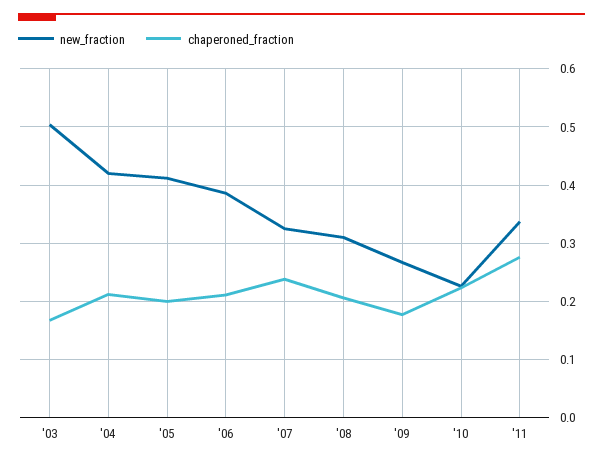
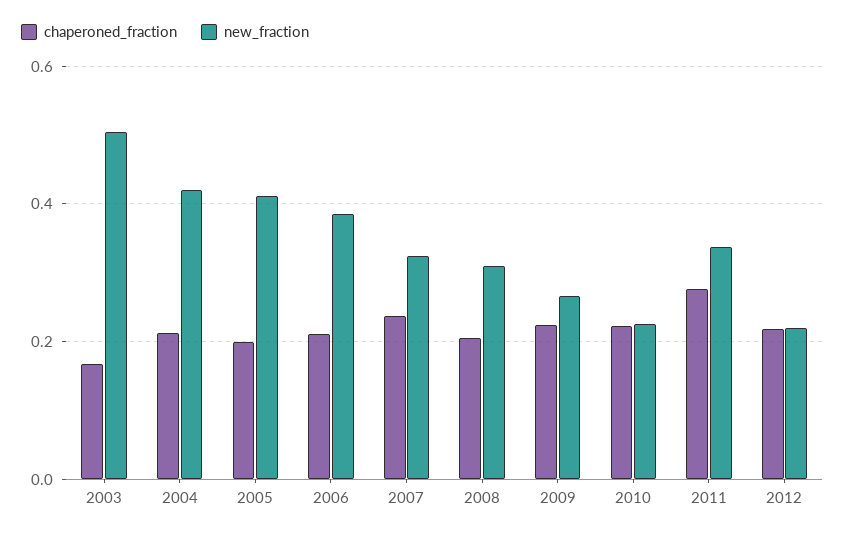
chaperoned_fraction, '09: 0.18 -> 0.22
chaperoned_fraction, 2012: none -> 0.22
new_fraction, 2012: none -> 0.22

